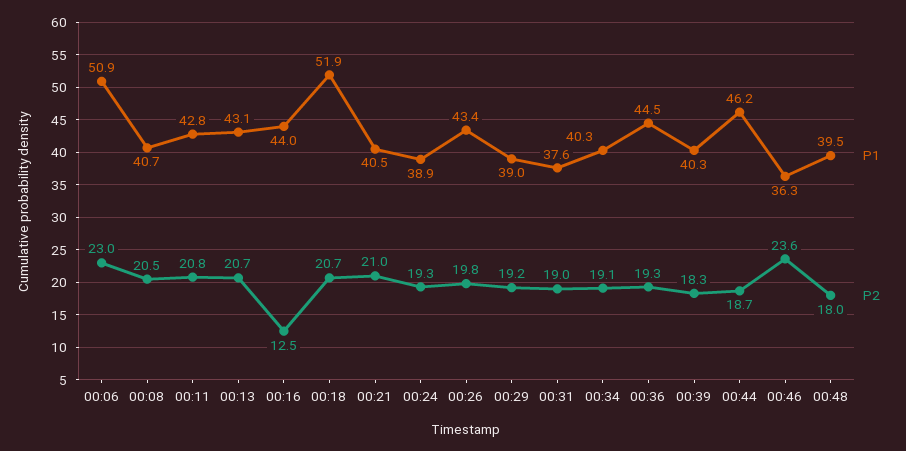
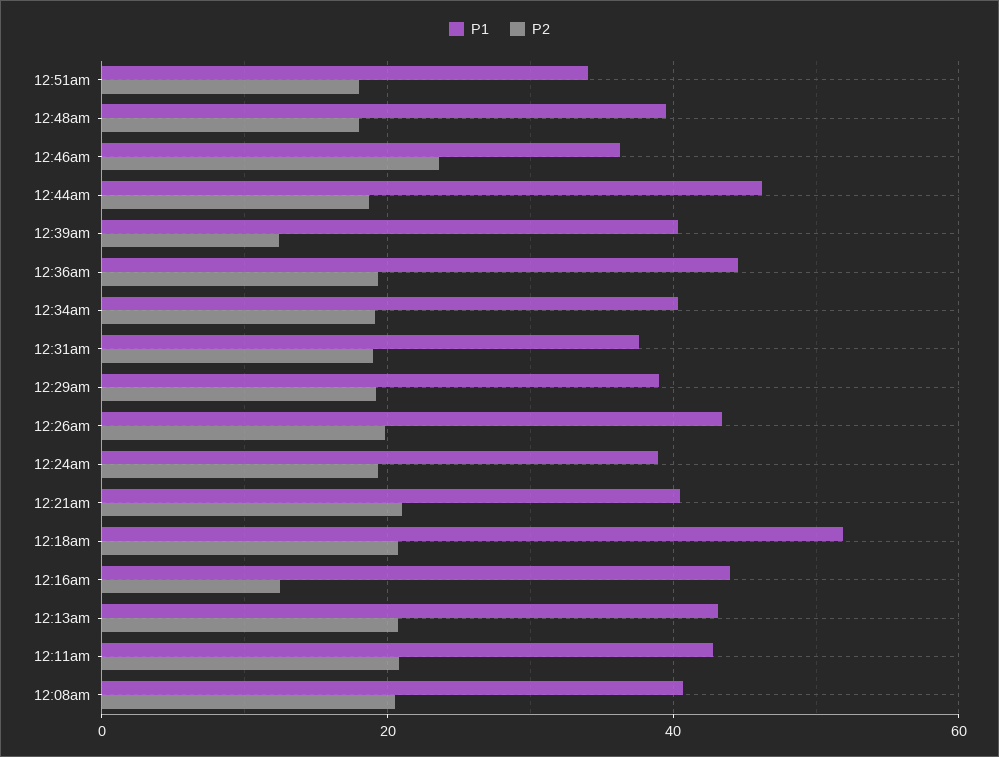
P1, 00:06: 50.9 -> none
P2, 00:06: 23 -> none
P2, 00:39: 18.3 -> 12
P1, 12:51am: none -> 34
P2, 12:51am: none -> 18

